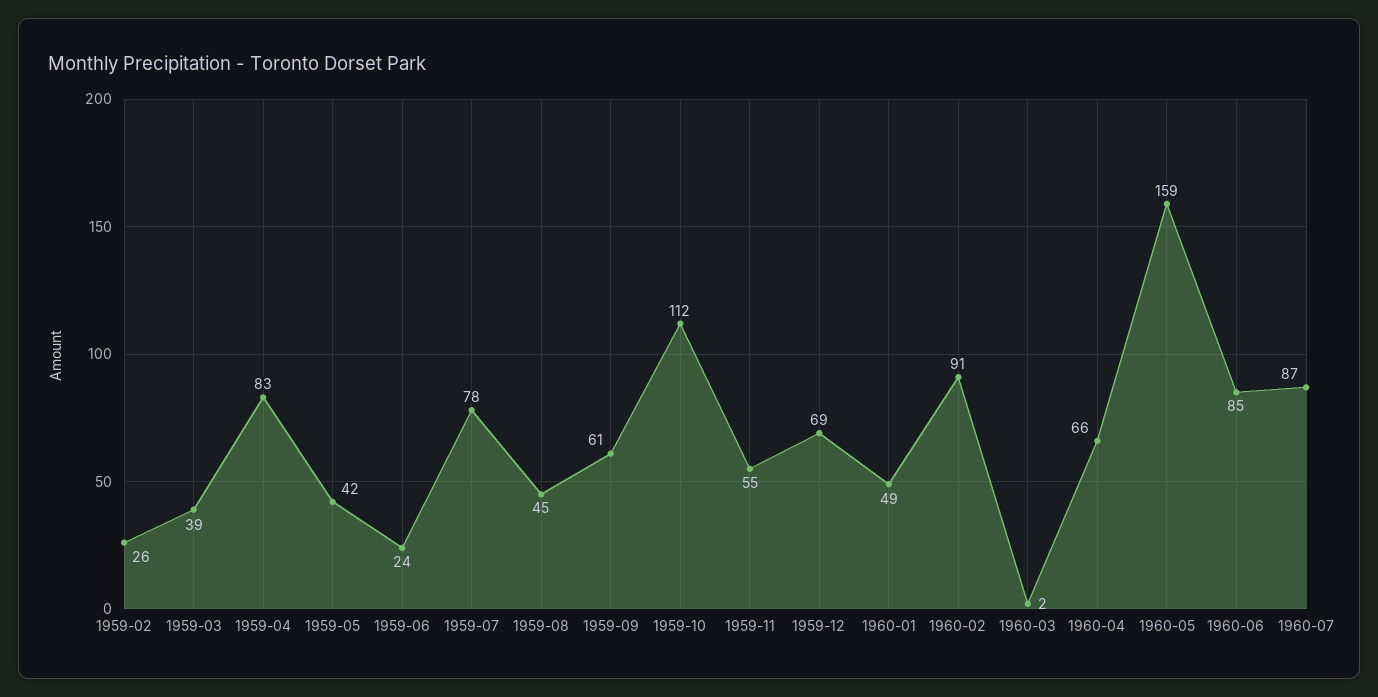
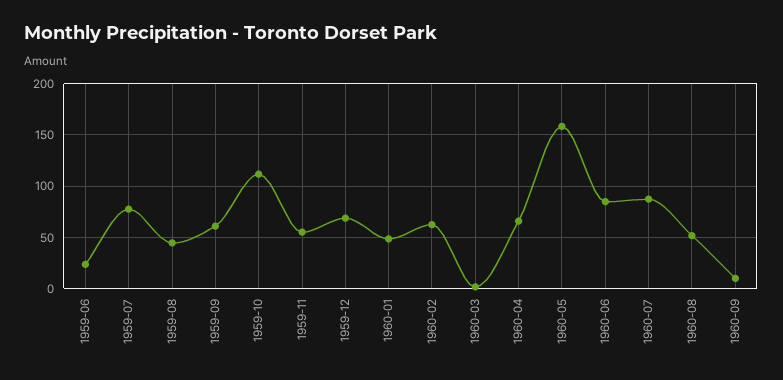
1959-02: 26 -> none
1959-03: 39 -> none
1959-04: 83 -> none
1959-05: 42 -> none
1960-02: 91 -> 60
1960-08: none -> 50
1960-09: none -> 10

